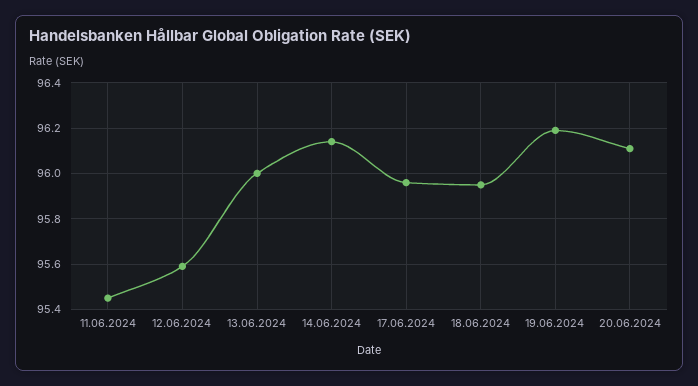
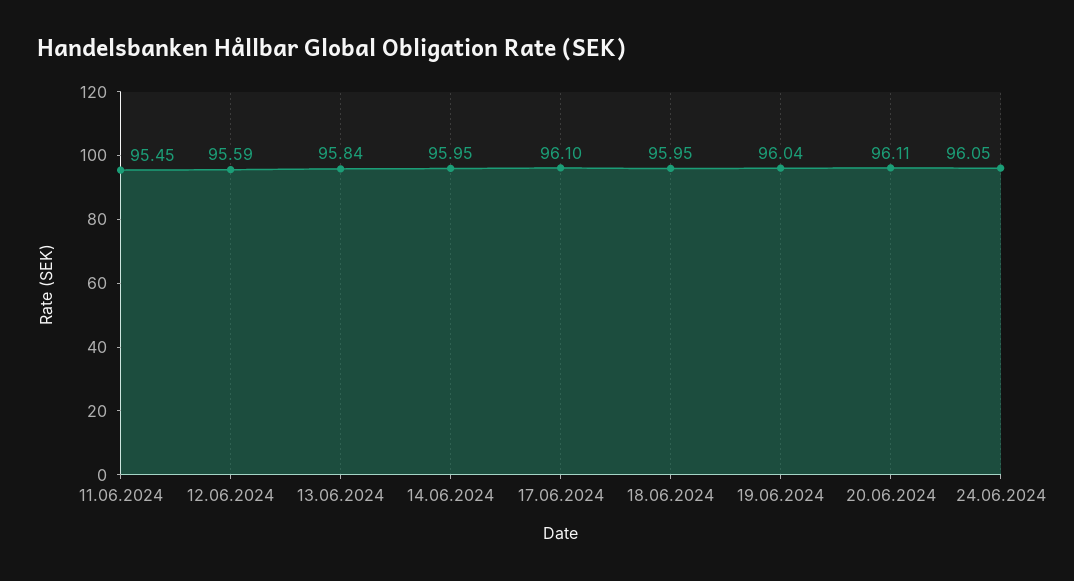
13.06.2024: 96 -> 95.84
14.06.2024: 96.15 -> 95.95
17.06.2024: 95.95 -> 96.1
19.06.2024: 96.2 -> 96.04
24.06.2024: none -> 96.05

